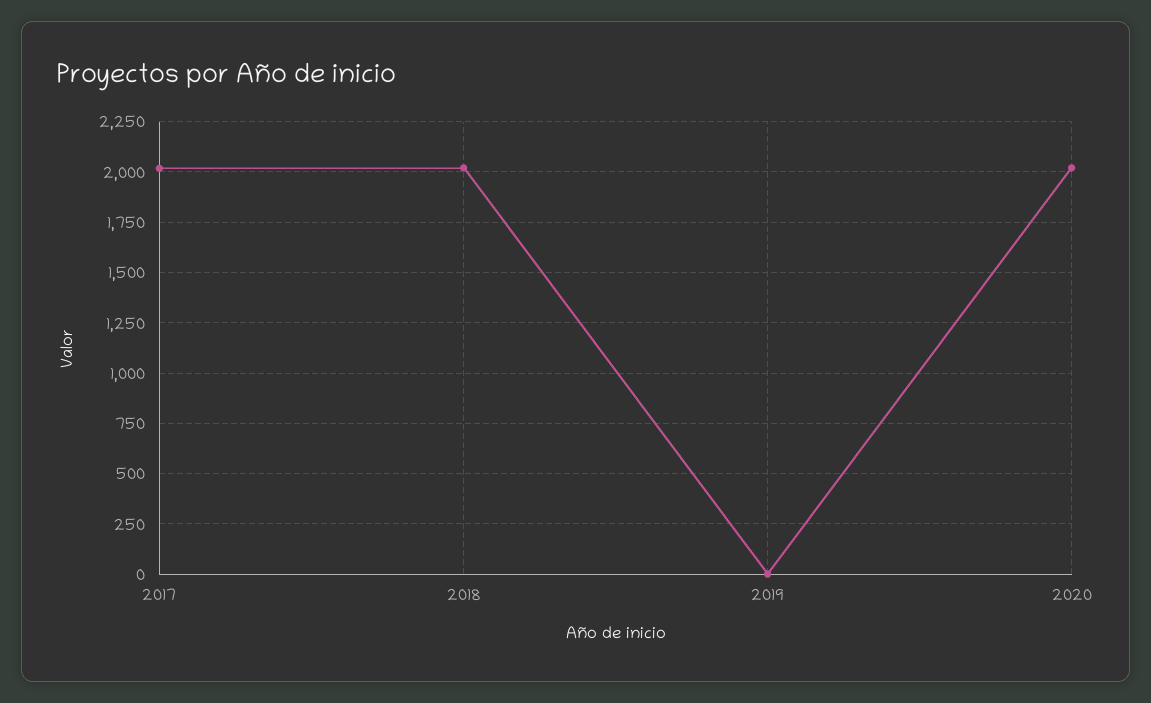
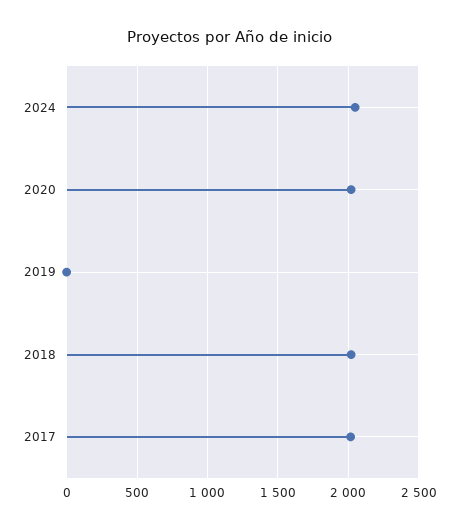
2024: none -> 2050

